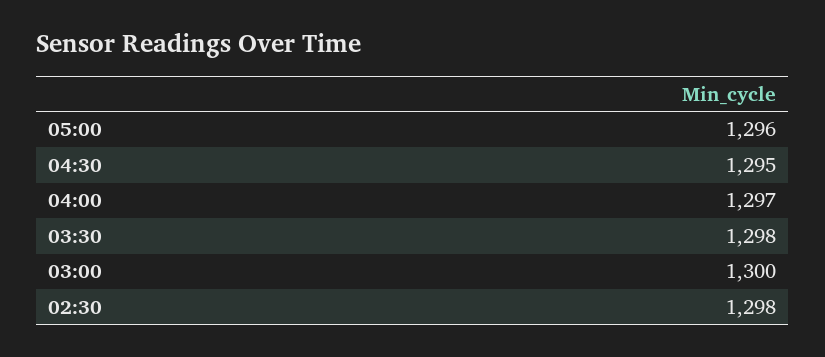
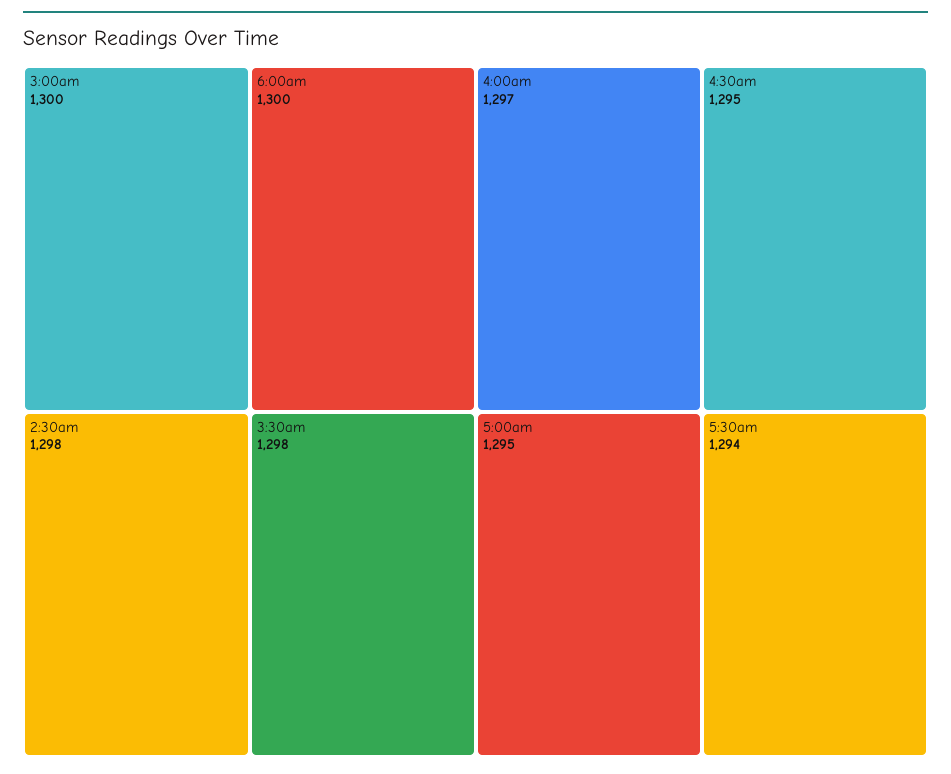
05:00: 1296 -> 1295
6:00am: none -> 1300
5:30am: none -> 1294

